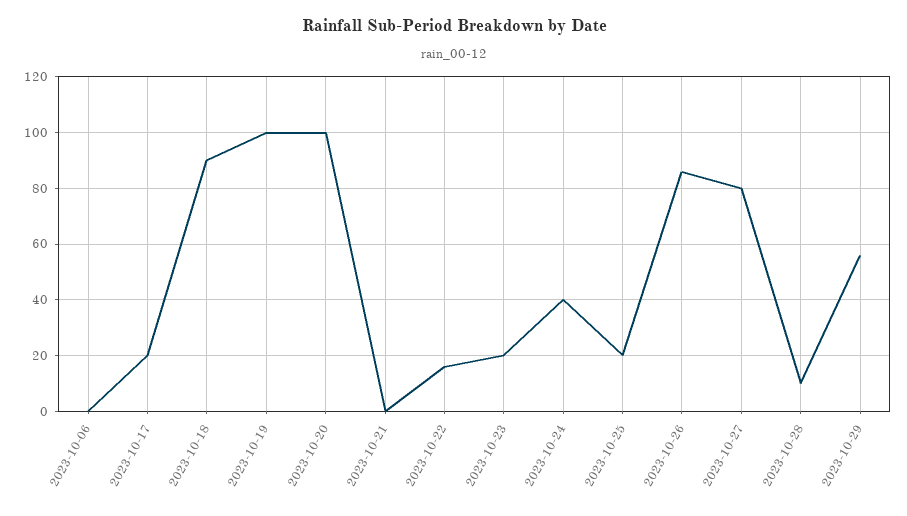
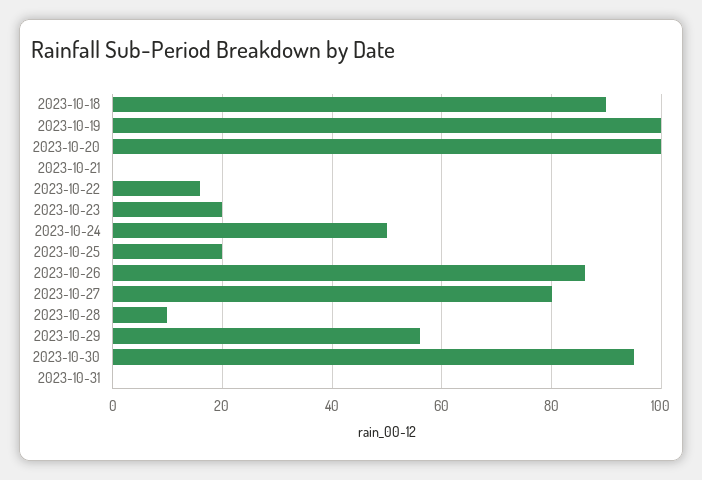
2023-10-06: 0 -> none
2023-10-17: 20 -> none
2023-10-24: 40 -> 50
2023-10-30: none -> 95
2023-10-31: none -> 0

